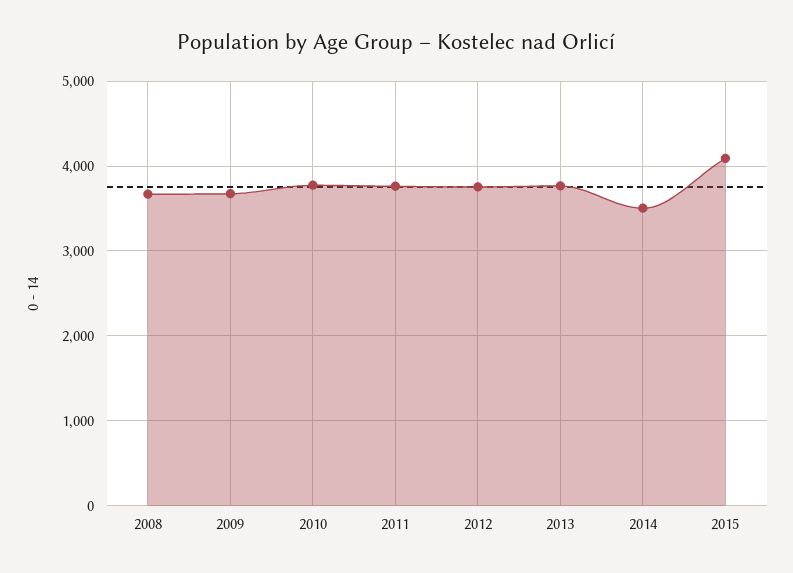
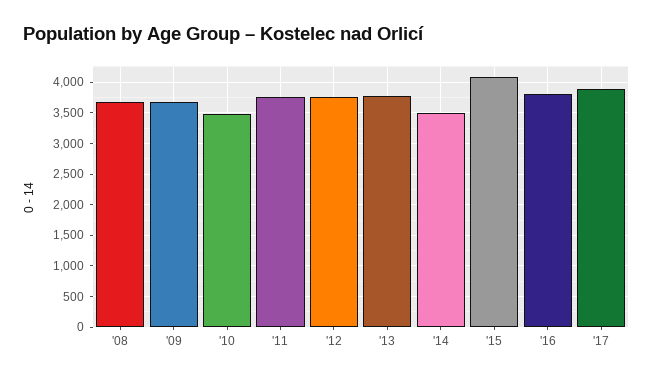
2010: 3800 -> 3500
'16: none -> 3800
'17: none -> 3900

